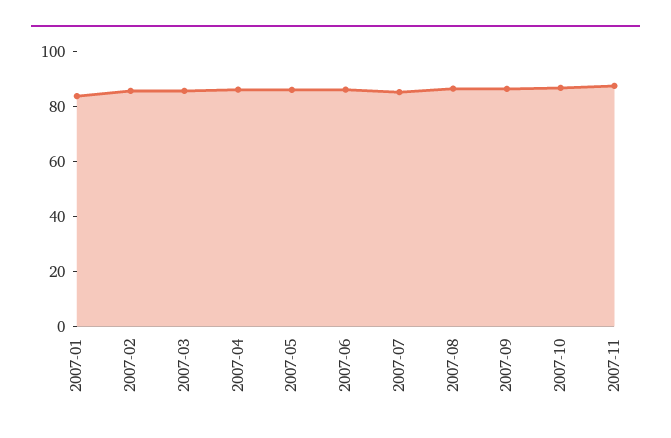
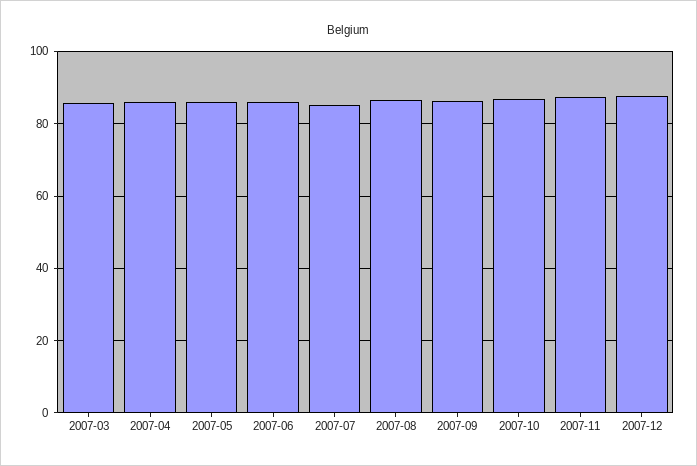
2007-01: 85 -> none
2007-02: 85 -> none
2007-12: none -> 88

